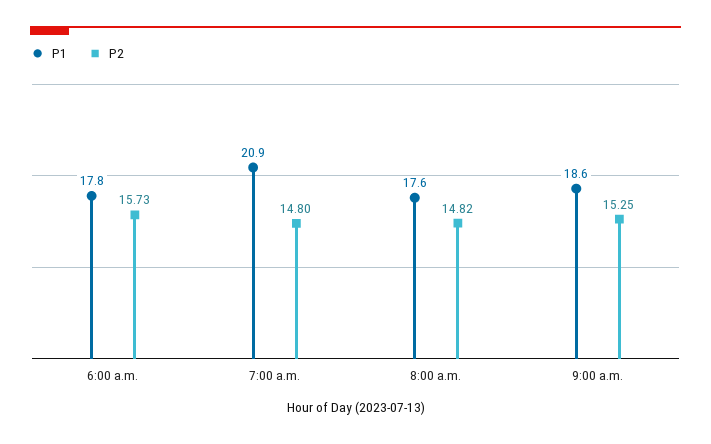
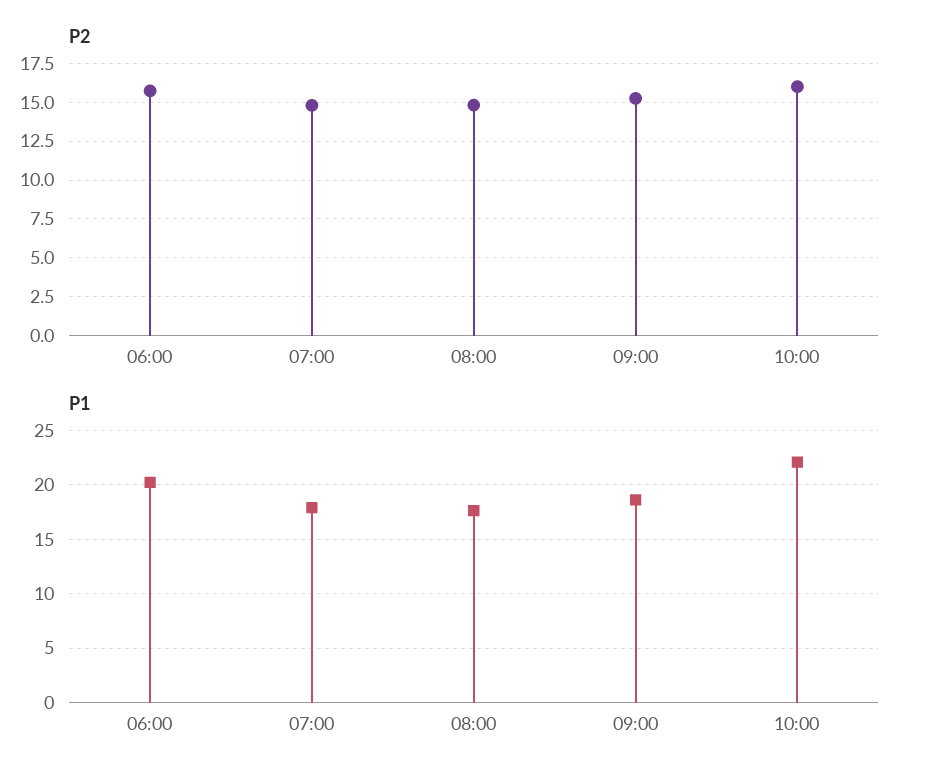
P1, 6:00 a.m.: 17.8 -> 20
P1, 7:00 a.m.: 20.9 -> 18
P2, 10:00: none -> 16
P1, 10:00: none -> 22

